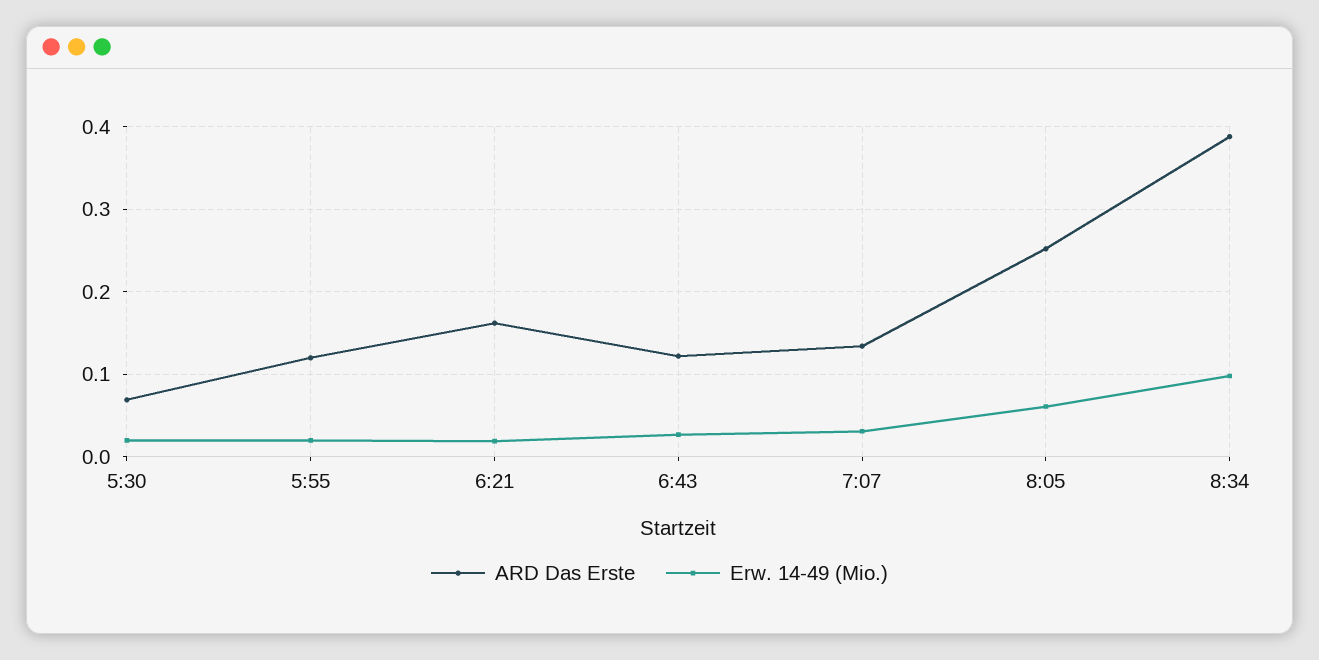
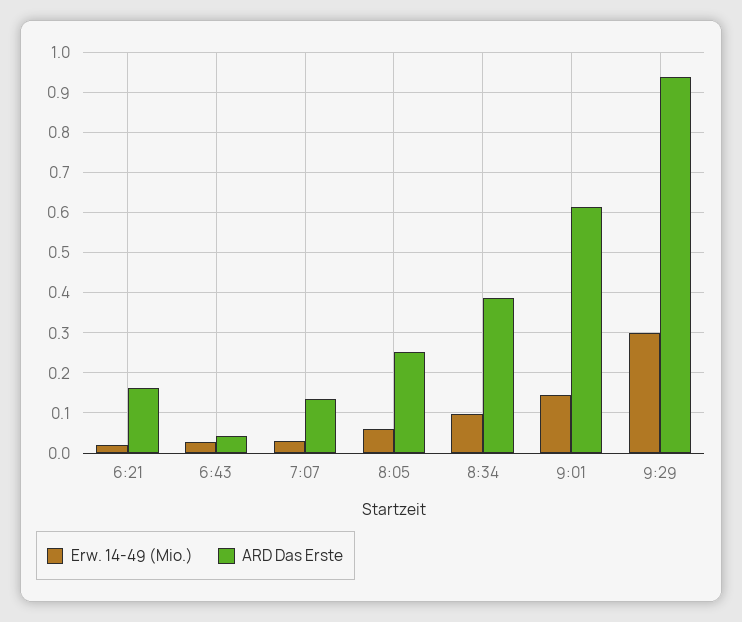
ARD Das Erste, 5:30: 0.07 -> none
Erw. 14-49 (Mio.), 5:30: 0.02 -> none
ARD Das Erste, 5:55: 0.12 -> none
Erw. 14-49 (Mio.), 5:55: 0.02 -> none
ARD Das Erste, 6:43: 0.12 -> 0.04
Erw. 14-49 (Mio.), 9:01: none -> 0.14
ARD Das Erste, 9:01: none -> 0.62
Erw. 14-49 (Mio.), 9:29: none -> 0.3
ARD Das Erste, 9:29: none -> 0.94

